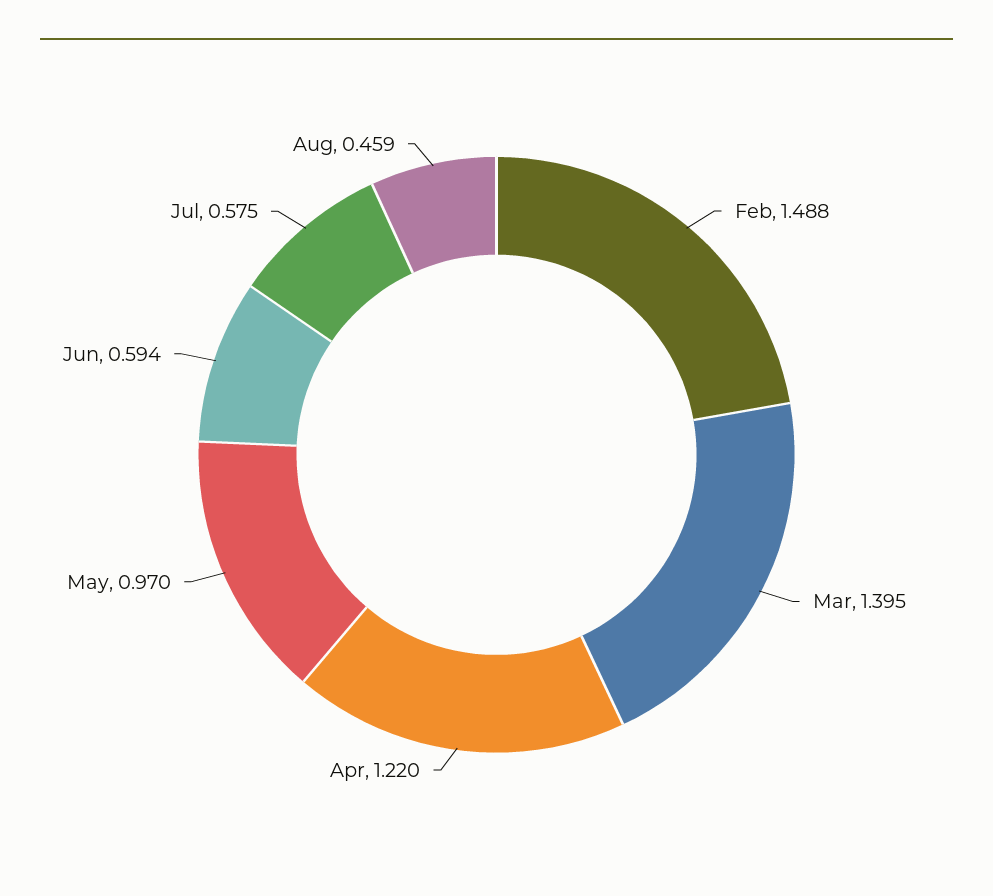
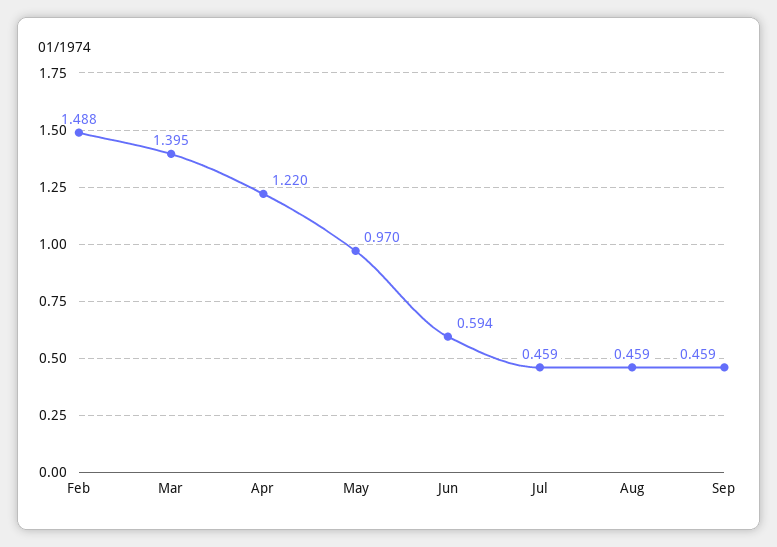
Jul: 0.575 -> 0.459
Sep: none -> 0.459

